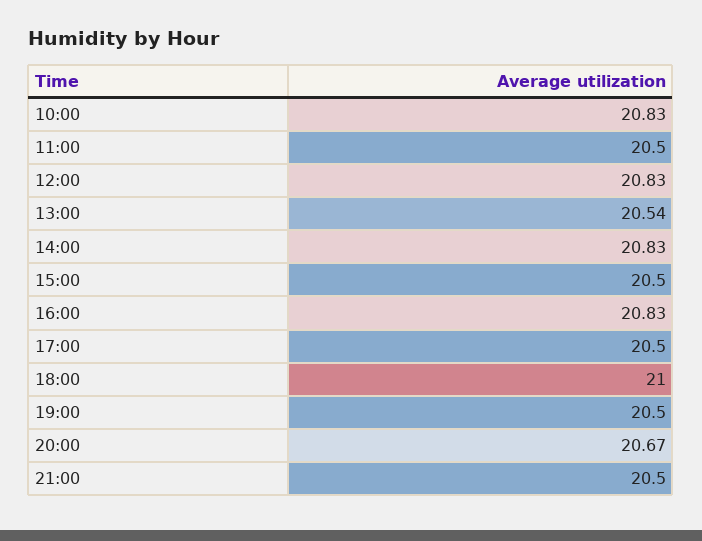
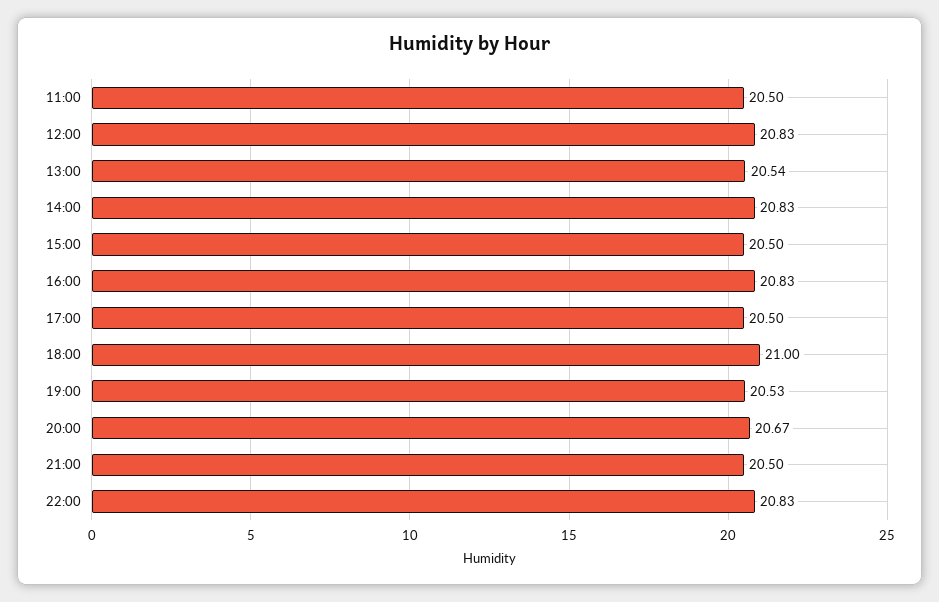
10:00: 20.83 -> none
19:00: 20.5 -> 20.53
22:00: none -> 20.83

